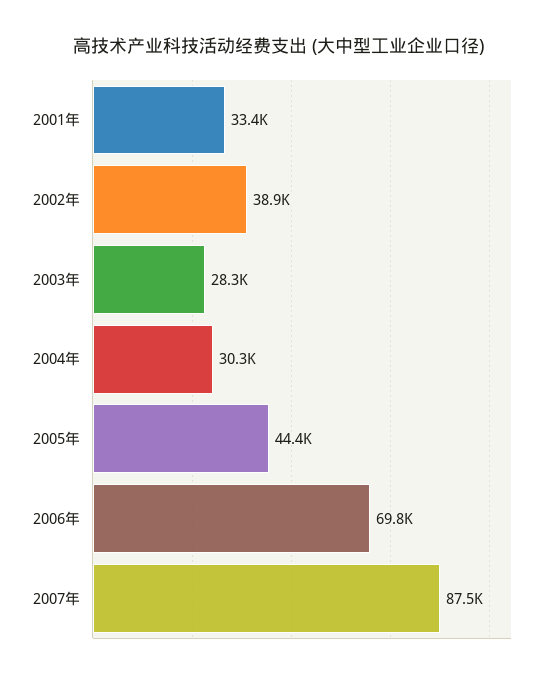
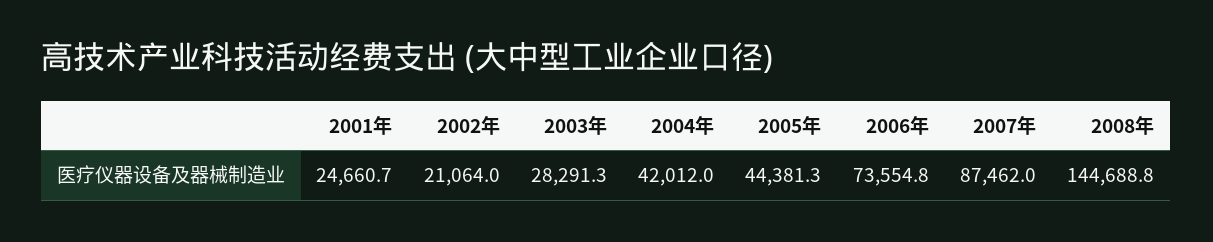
2001年: 33400 -> 24660.7
2002年: 38900 -> 21064
2004年: 30300 -> 42012
2006年: 69800 -> 73554.8
2008年: none -> 144688.8

